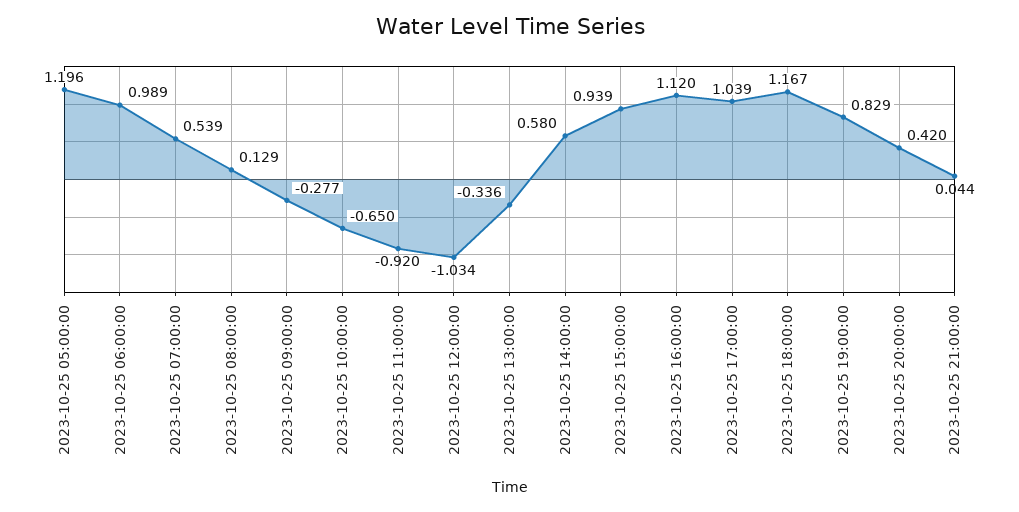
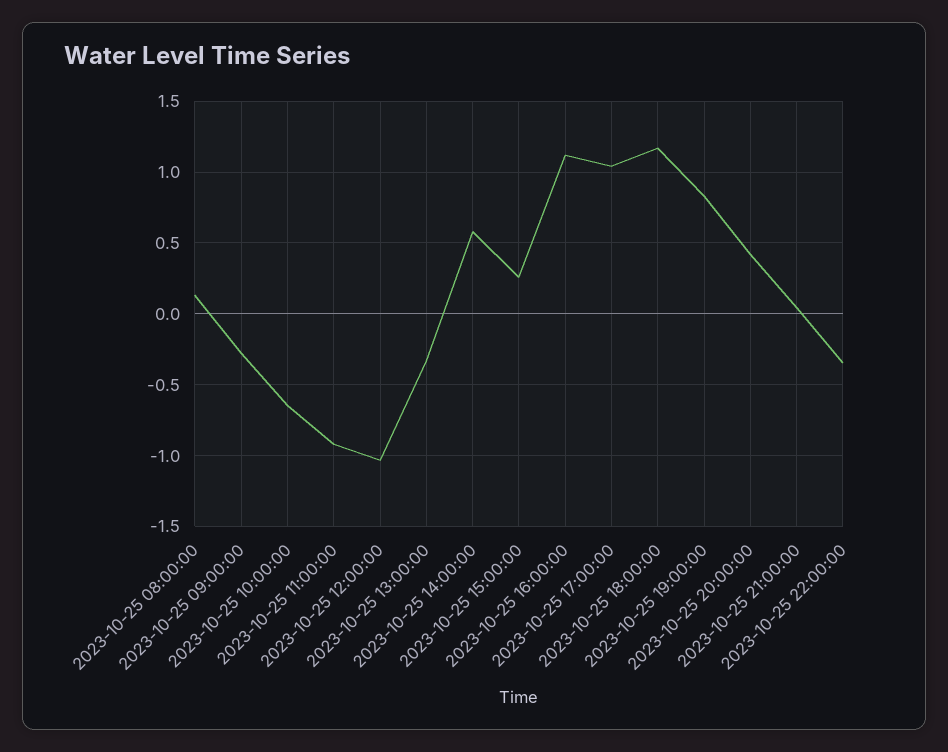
2023-10-25 05:00:00: 1.196 -> none
2023-10-25 06:00:00: 0.989 -> none
2023-10-25 07:00:00: 0.539 -> none
2023-10-25 15:00:00: 0.939 -> 0.25
2023-10-25 22:00:00: none -> -0.35

